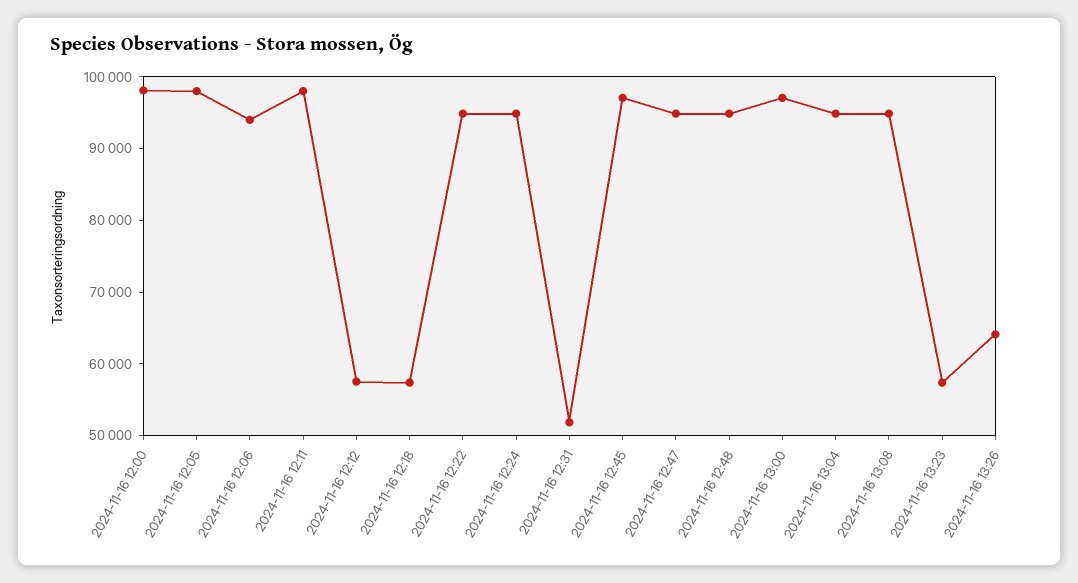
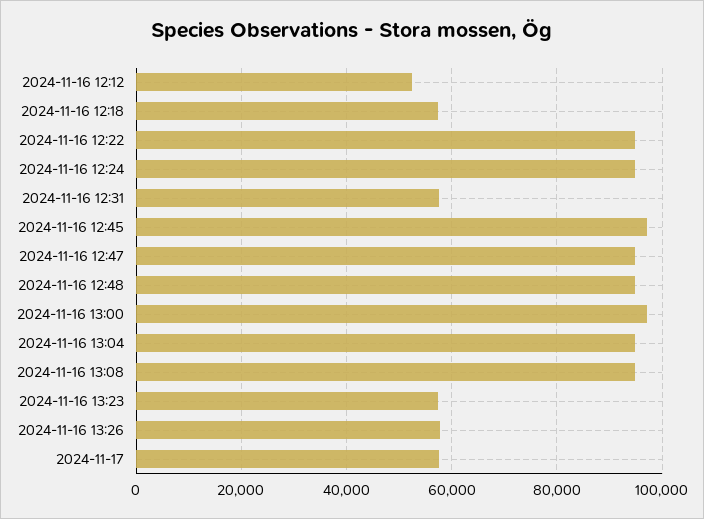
2024-11-16 12:00: 98000 -> none
2024-11-16 12:05: 98000 -> none
2024-11-16 12:06: 94000 -> none
2024-11-16 12:11: 98000 -> none
2024-11-16 12:12: 58000 -> 52000
2024-11-16 12:31: 52000 -> 58000
2024-11-16 13:26: 64000 -> 58000
2024-11-17: none -> 58000

